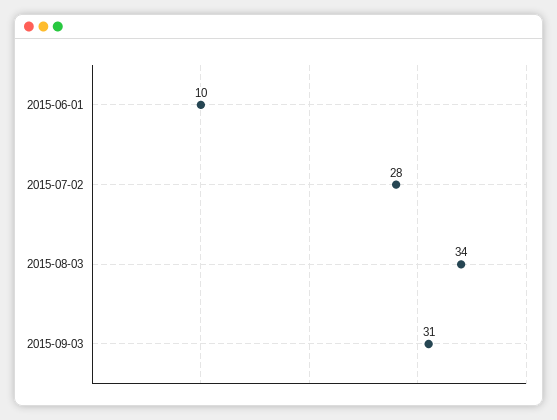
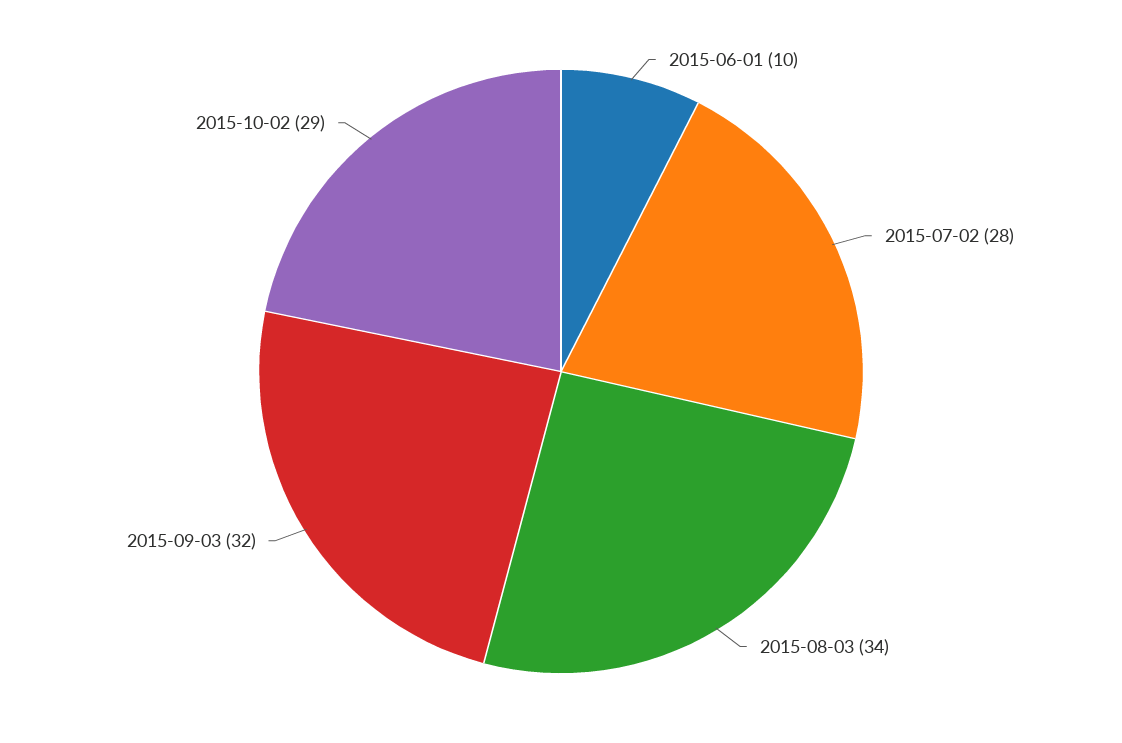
2015-09-03: 31 -> 32
2015-10-02: none -> 29

